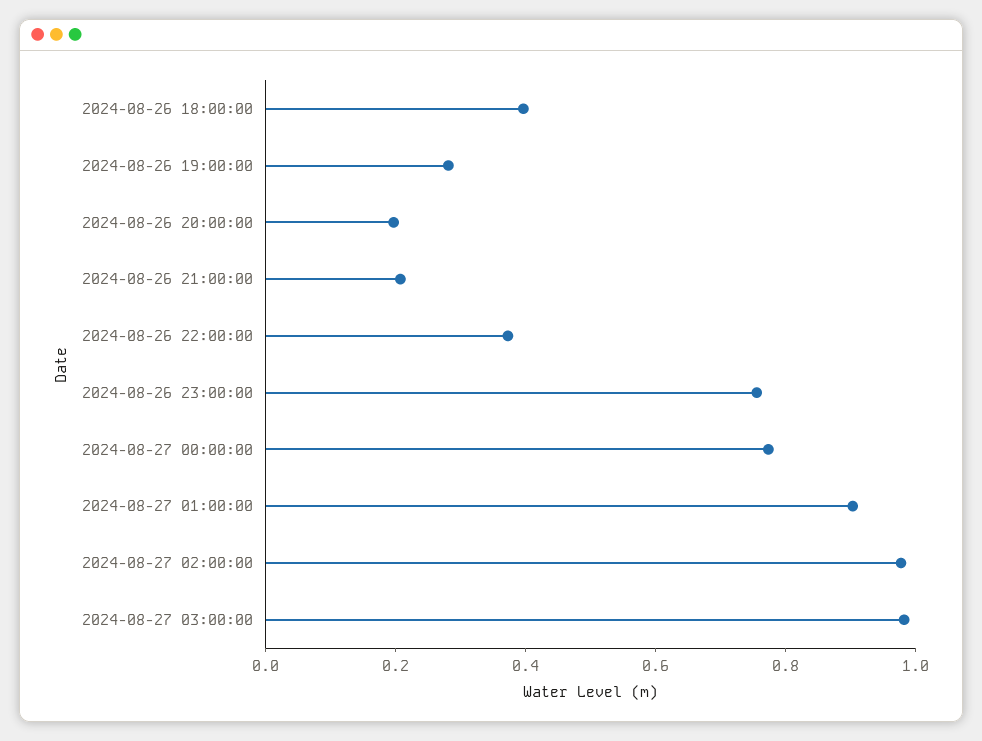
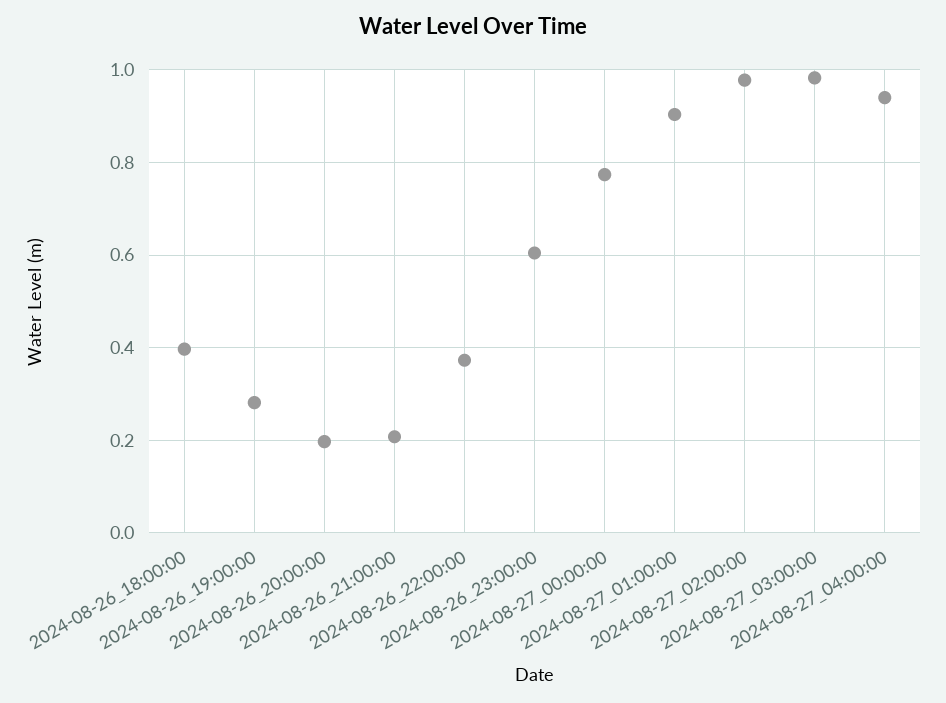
2024-08-26 23:00:00: 0.75 -> 0.6
2024-08-27_04:00:00: none -> 0.94

